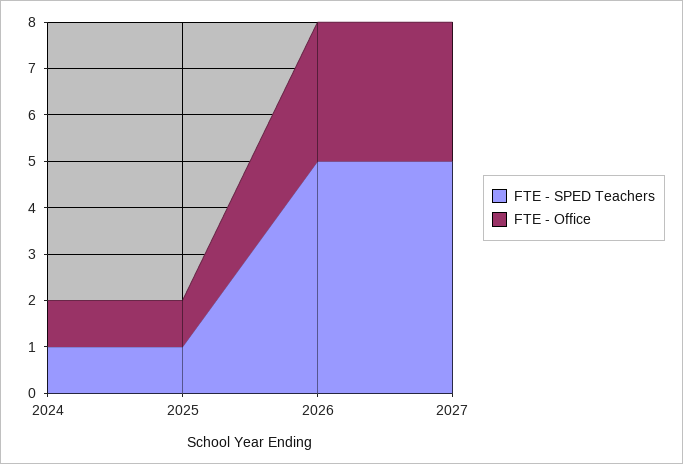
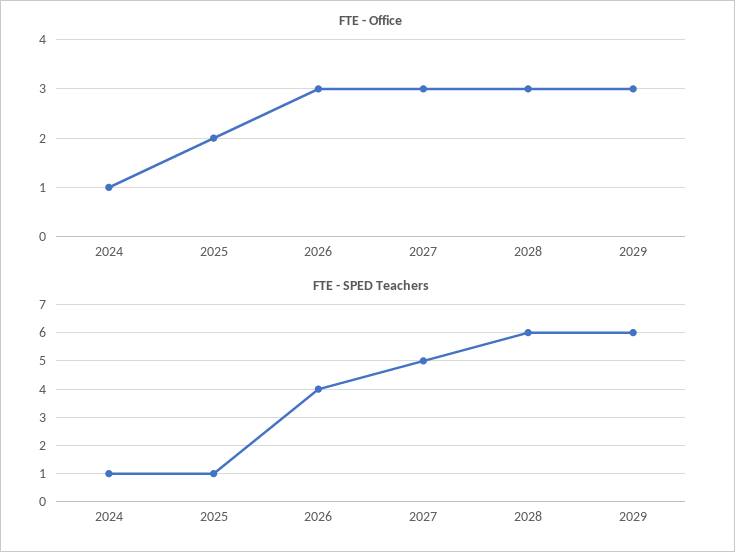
FTE - Office, 2025: 1 -> 2
FTE - SPED Teachers, 2026: 5 -> 4
FTE - Office, 2028: none -> 3
FTE - Office, 2029: none -> 3
FTE - SPED Teachers, 2028: none -> 6
FTE - SPED Teachers, 2029: none -> 6

